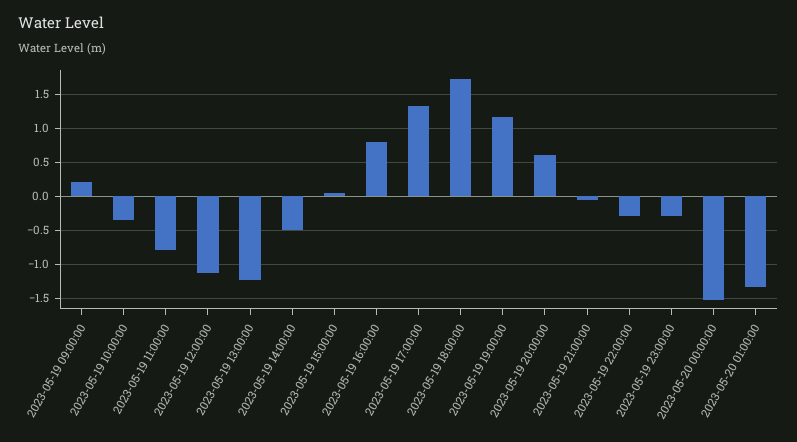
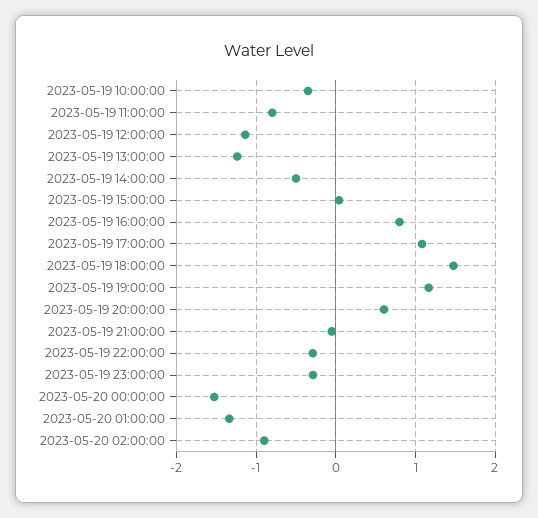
2023-05-19 09:00:00: 0.2 -> none
2023-05-19 17:00:00: 1.3 -> 1.1
2023-05-19 18:00:00: 1.7 -> 1.5
2023-05-20 02:00:00: none -> -0.9

